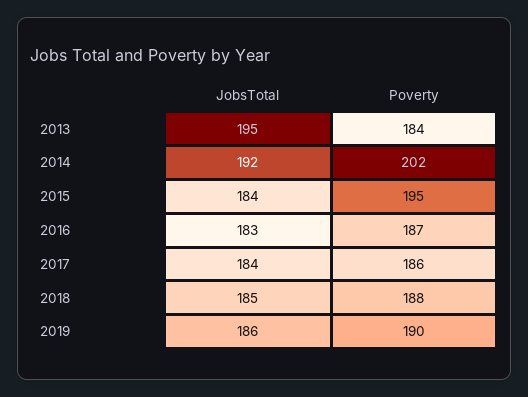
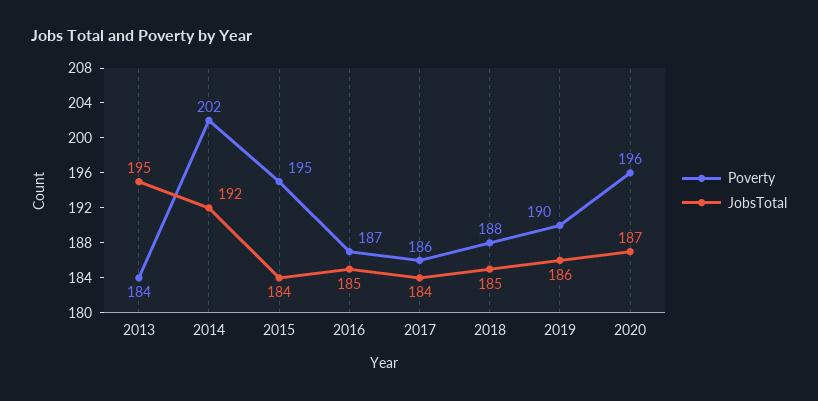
JobsTotal, 2016: 183 -> 185
Poverty, 2020: none -> 196
JobsTotal, 2020: none -> 187

